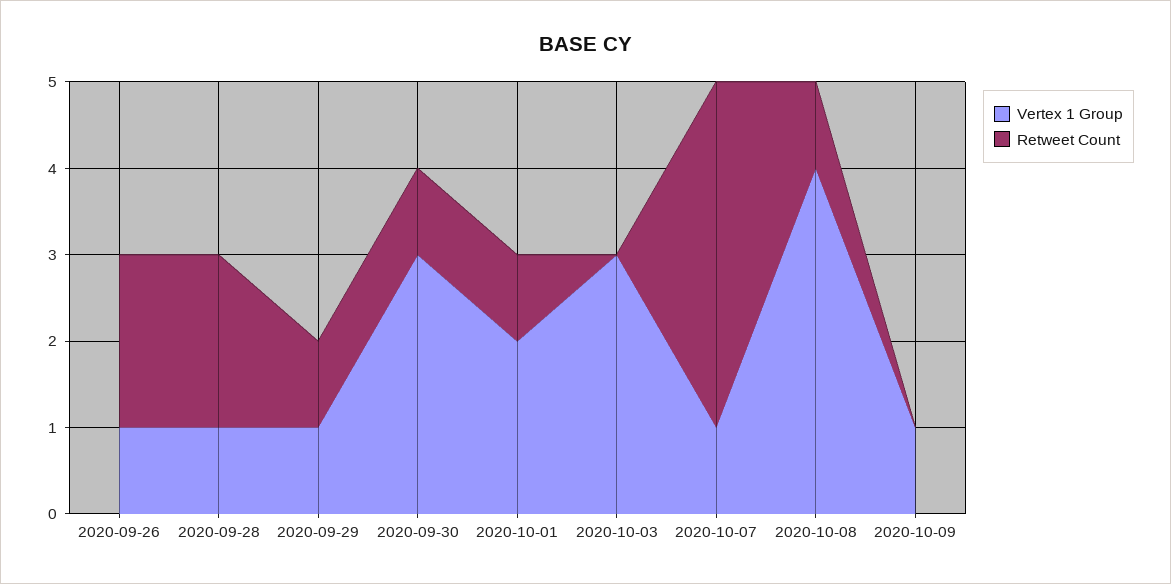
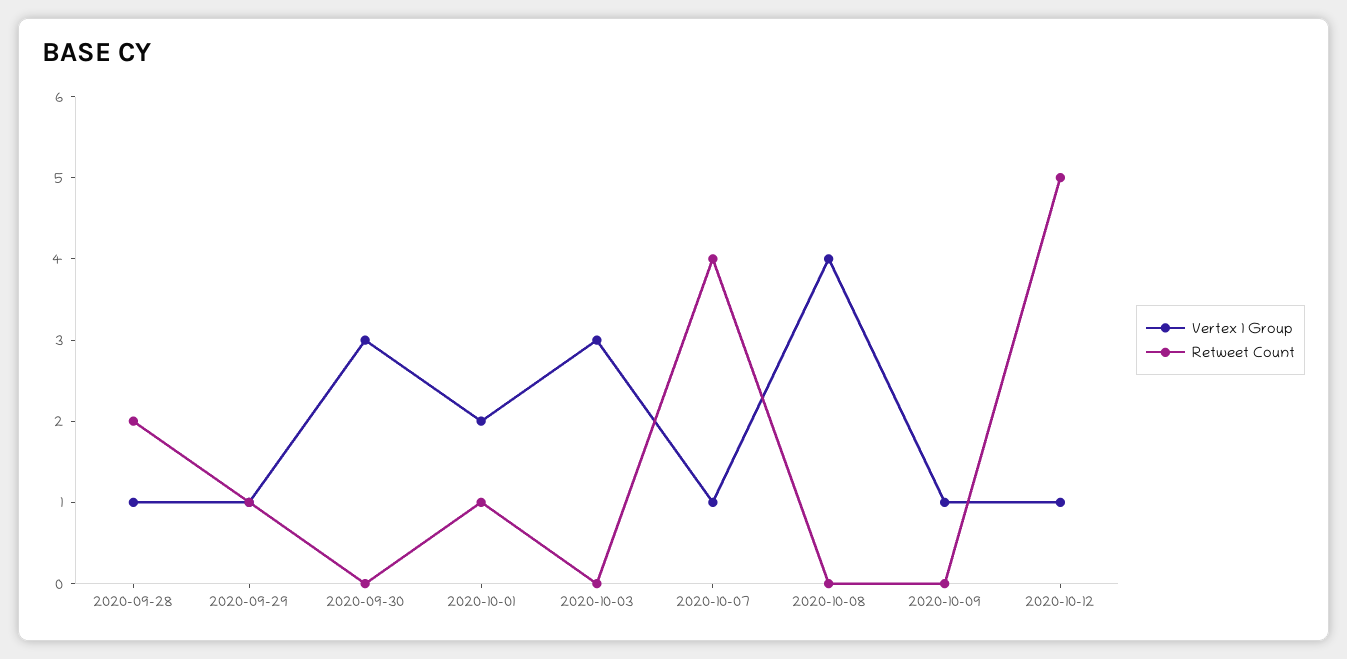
Vertex 1 Group, 2020-09-26: 1 -> none
Retweet Count, 2020-09-26: 2 -> none
Retweet Count, 2020-09-30: 1 -> 0
Retweet Count, 2020-10-08: 1 -> 0
Vertex 1 Group, 2020-10-12: none -> 1
Retweet Count, 2020-10-12: none -> 5

